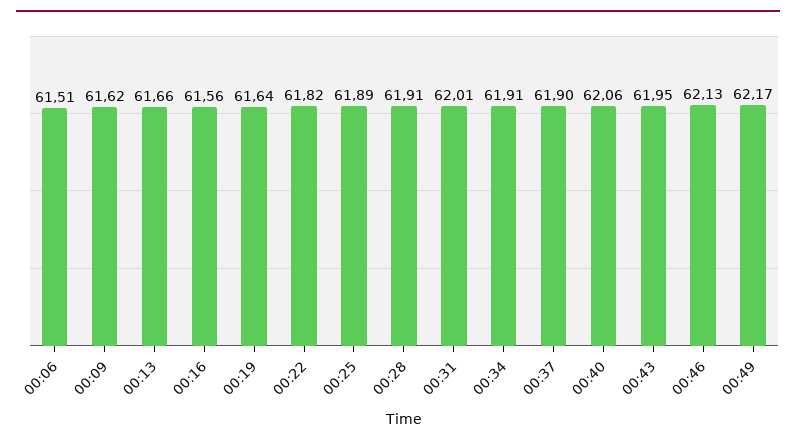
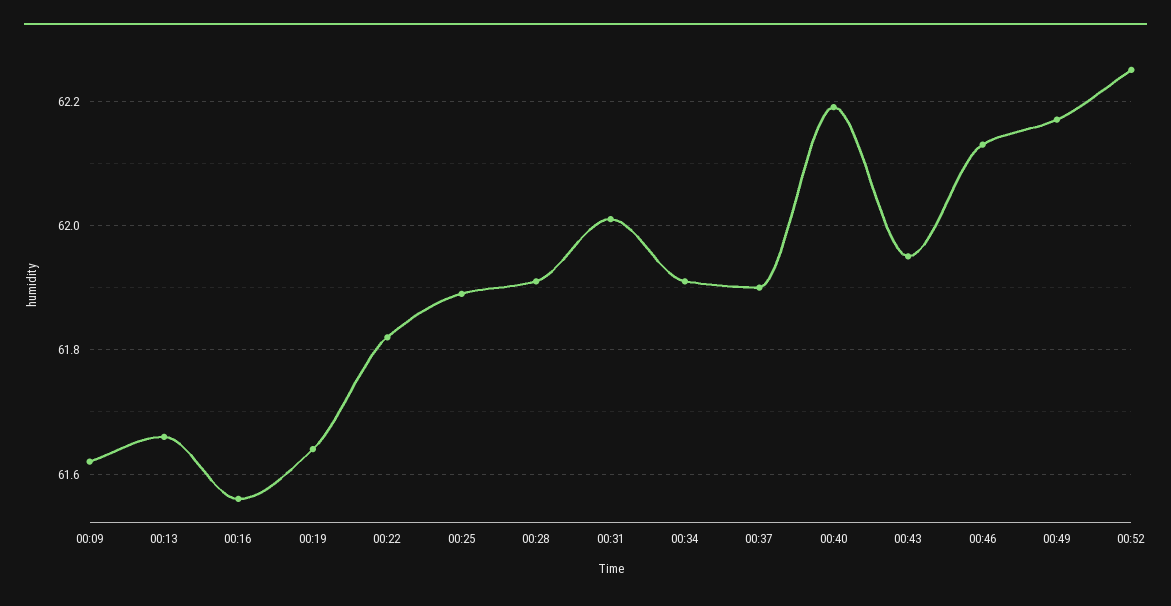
00:06: 61.51 -> none
00:40: 62.06 -> 62.2
00:52: none -> 62.25

